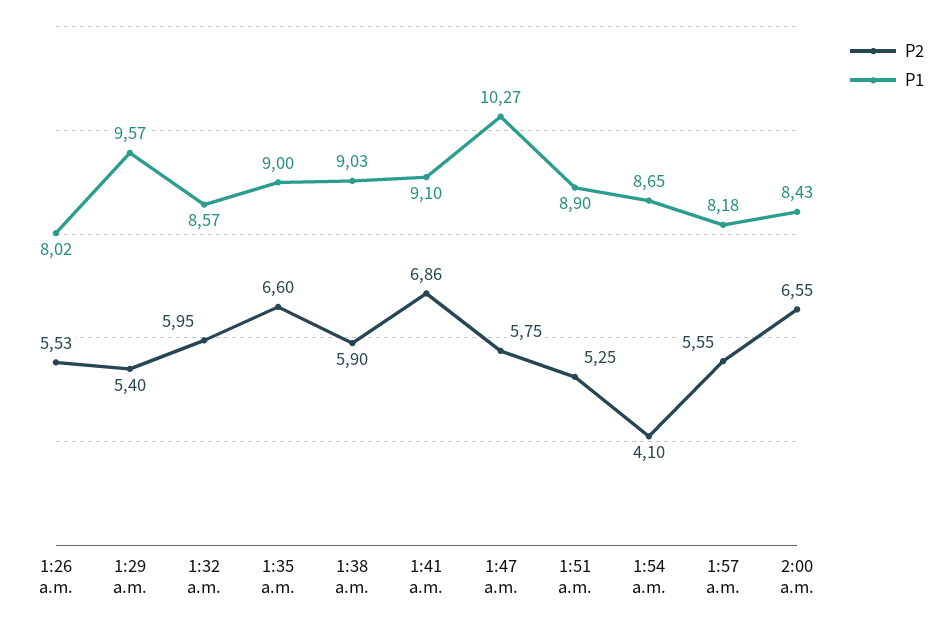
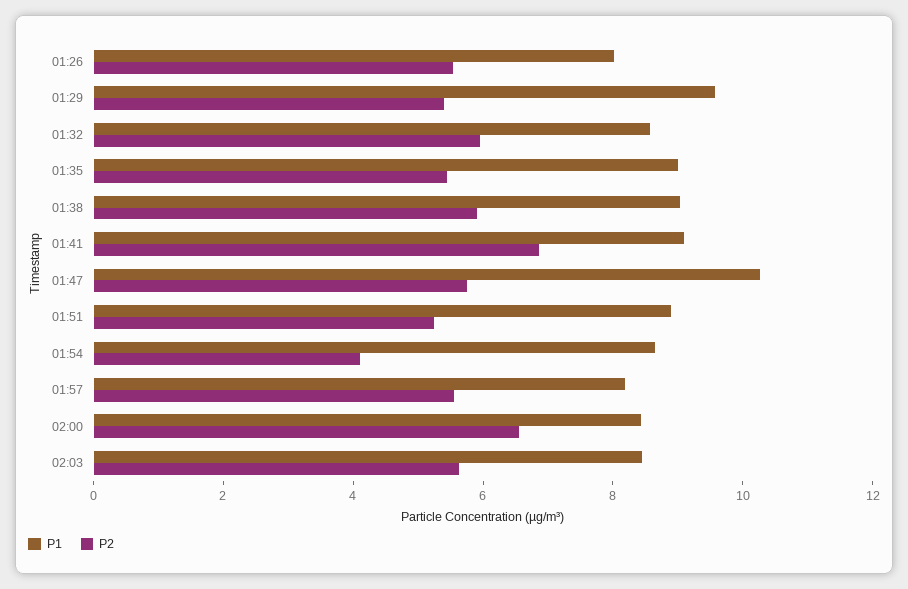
P2, 1:35 a.m.: 6.6 -> 5.5
P1, 02:03: none -> 8.5
P2, 02:03: none -> 5.5

